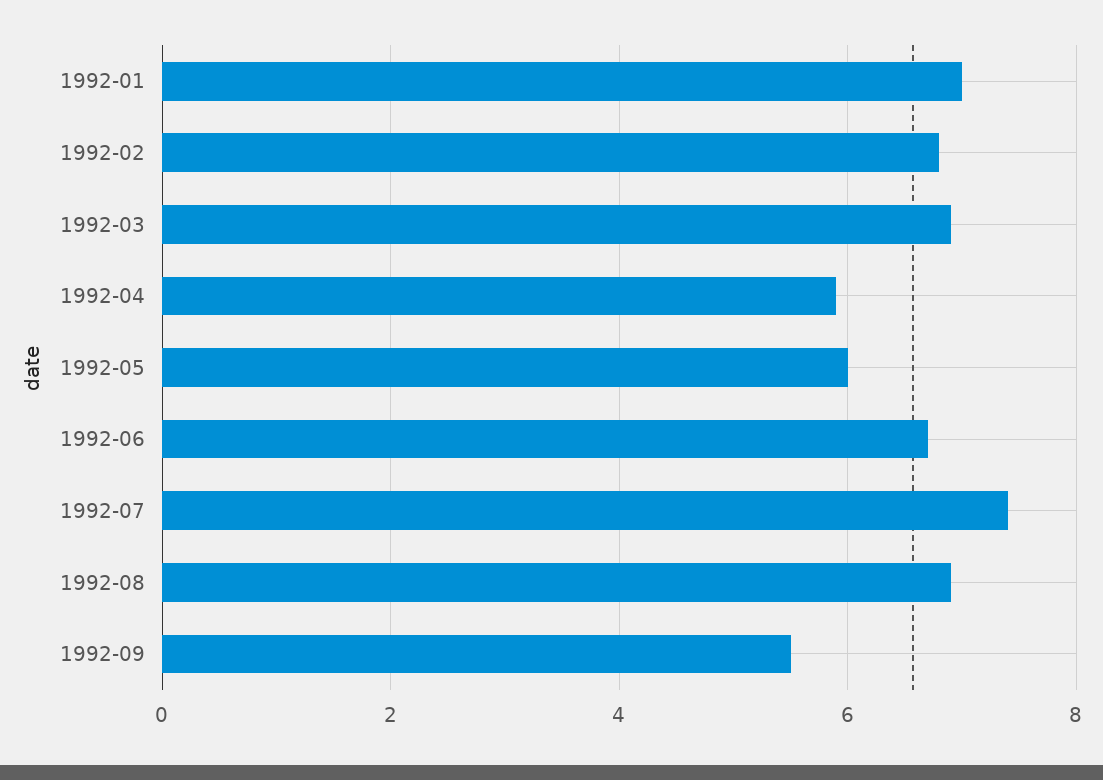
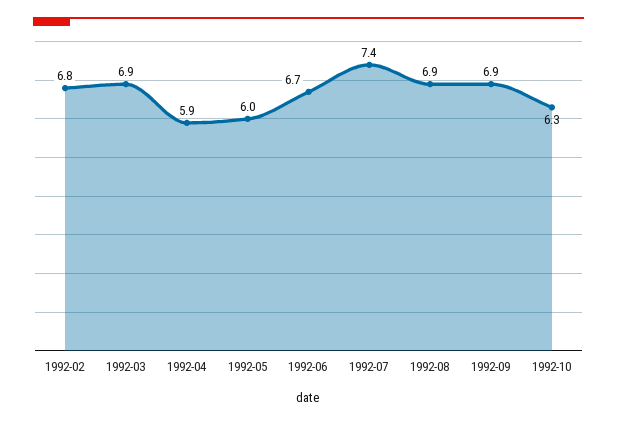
1992-01: 7 -> none
1992-09: 5.5 -> 6.9
1992-10: none -> 6.3

